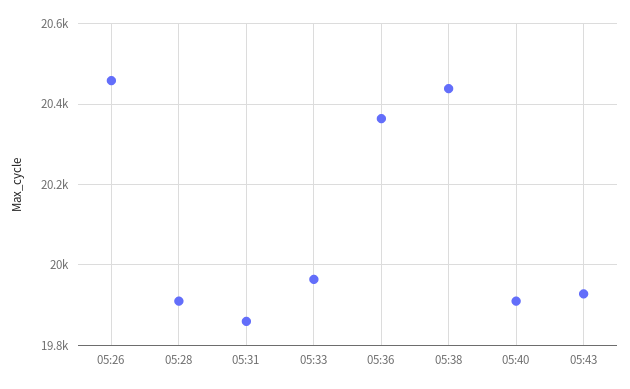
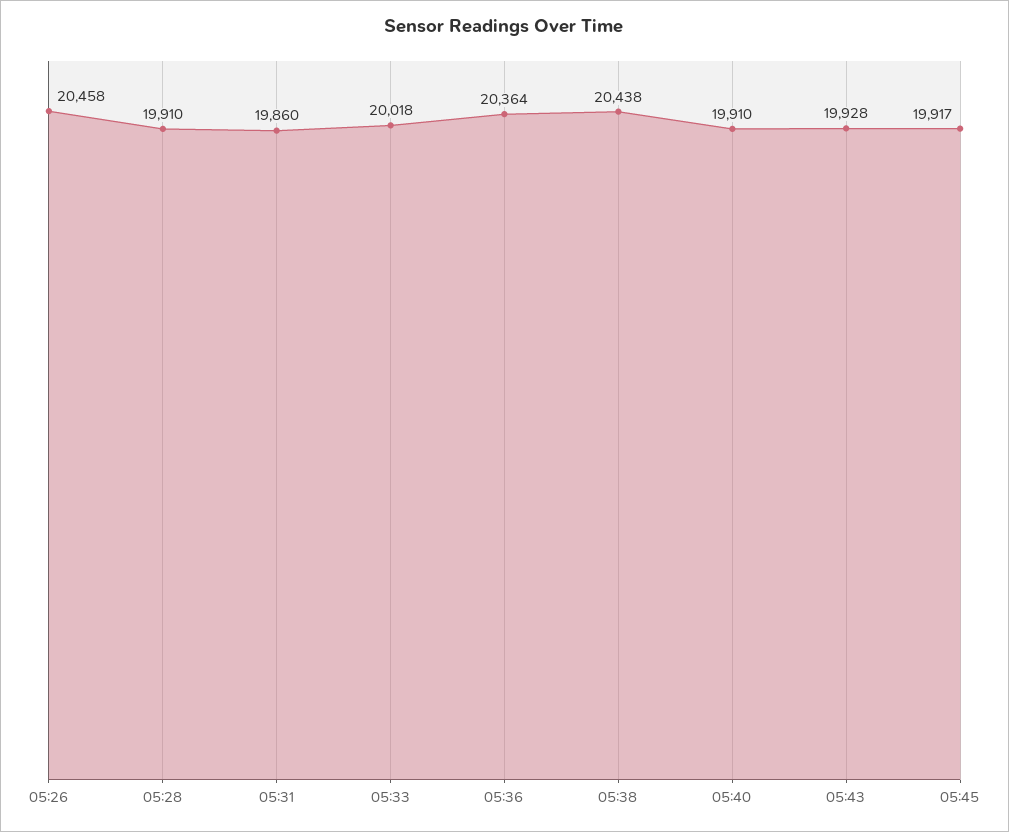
05:33: 19960 -> 20018
05:45: none -> 19917

